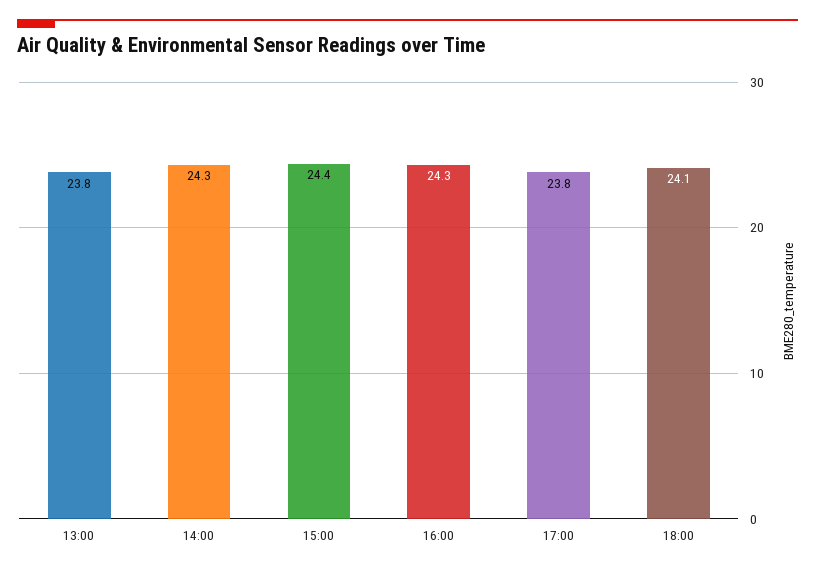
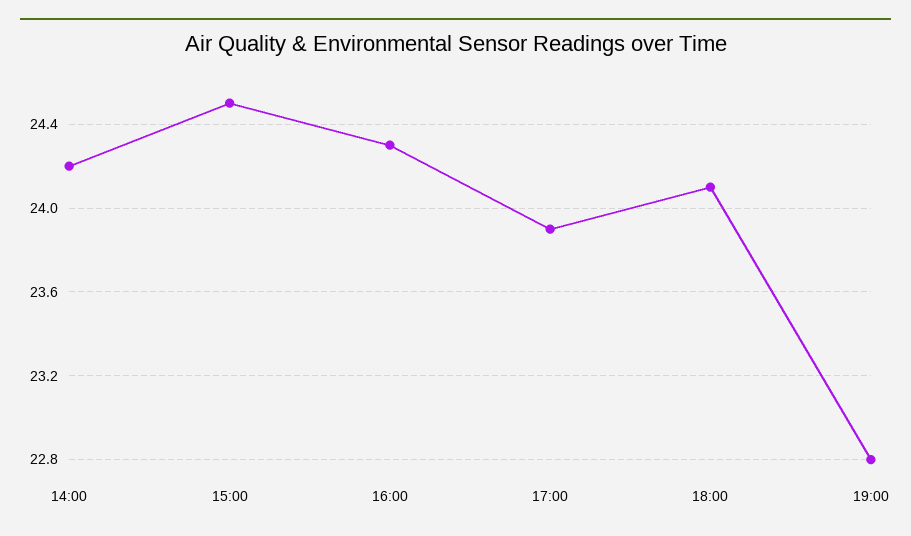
13:00: 23.8 -> none
14:00: 24.3 -> 24.2
15:00: 24.4 -> 24.5
17:00: 23.8 -> 23.9
19:00: none -> 22.8

